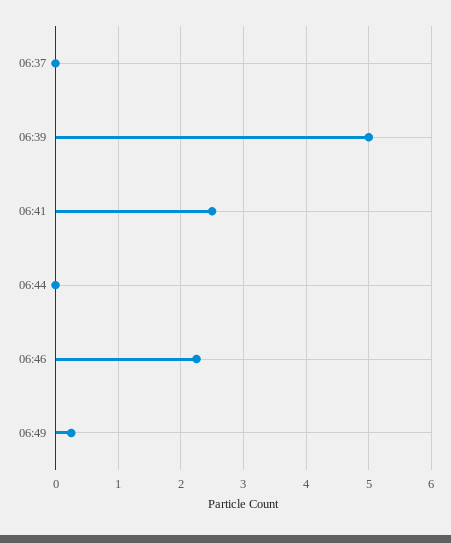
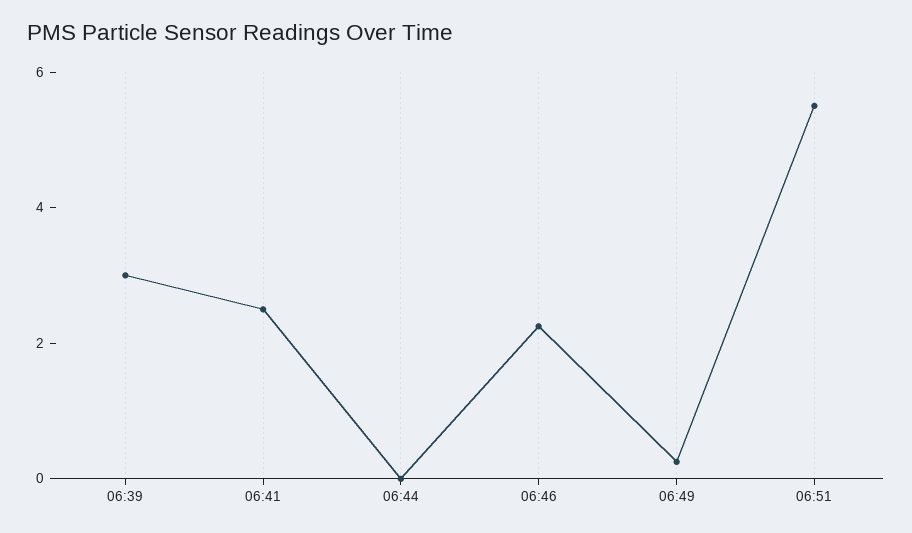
06:37: 0 -> none
06:39: 5 -> 3
06:51: none -> 5.5

